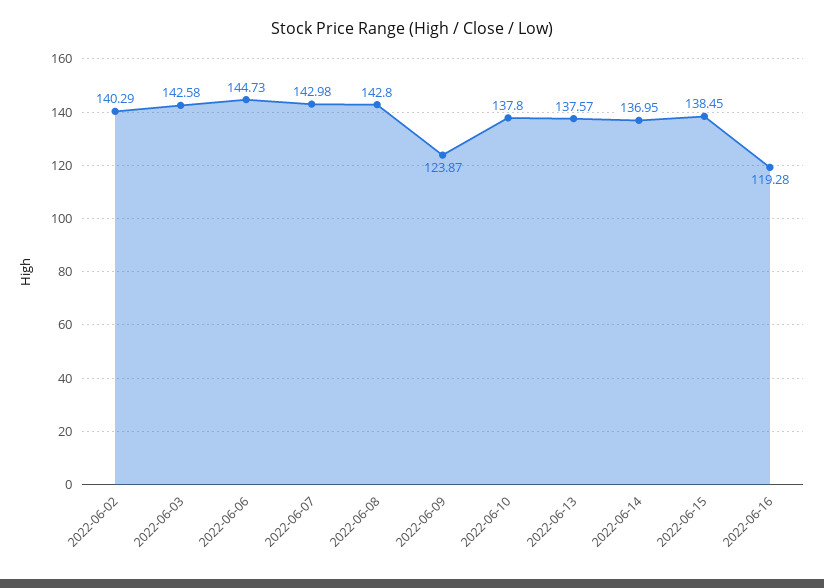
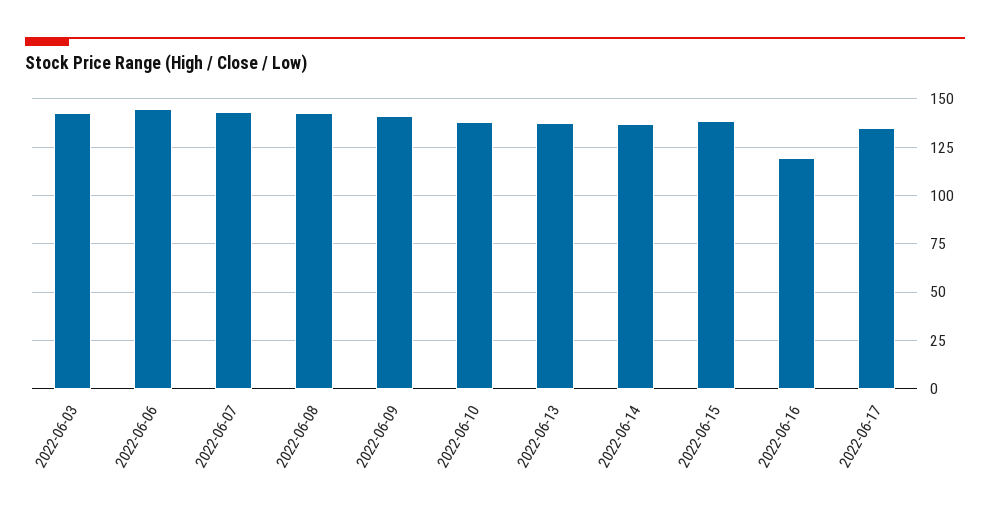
2022-06-02: 140.29 -> none
2022-06-09: 123.87 -> 140
2022-06-17: none -> 135

